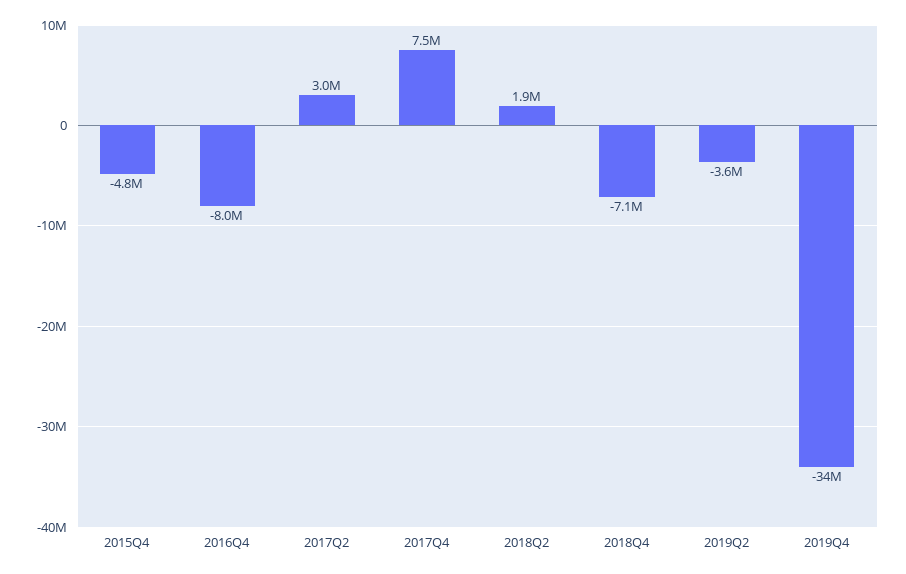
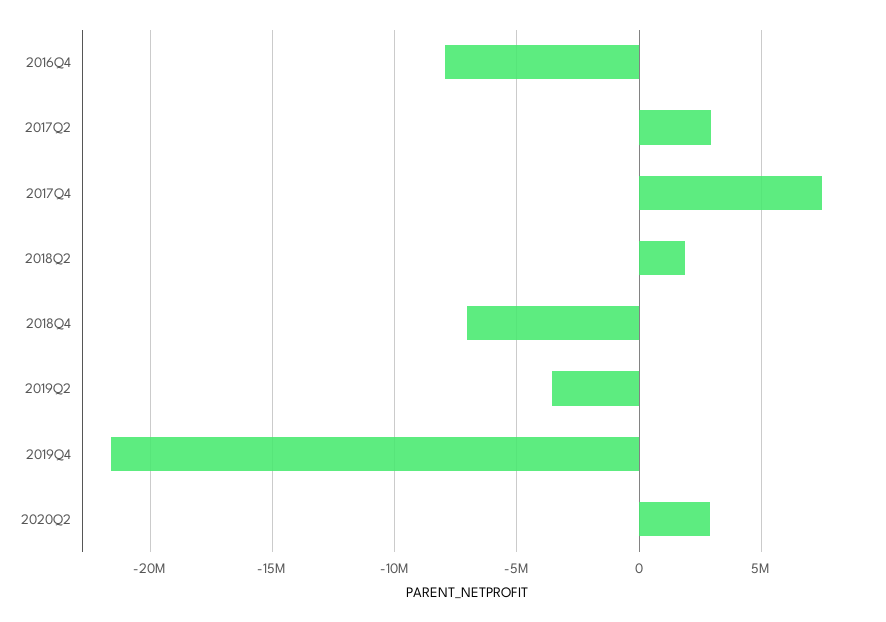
2015Q4: -4800000 -> none
2019Q4: -34000000 -> -21500000
2020Q2: none -> 3000000

